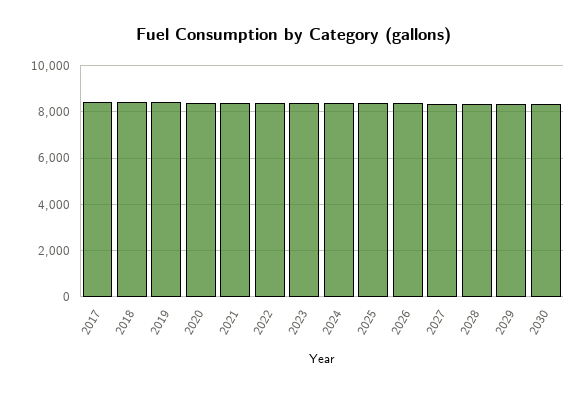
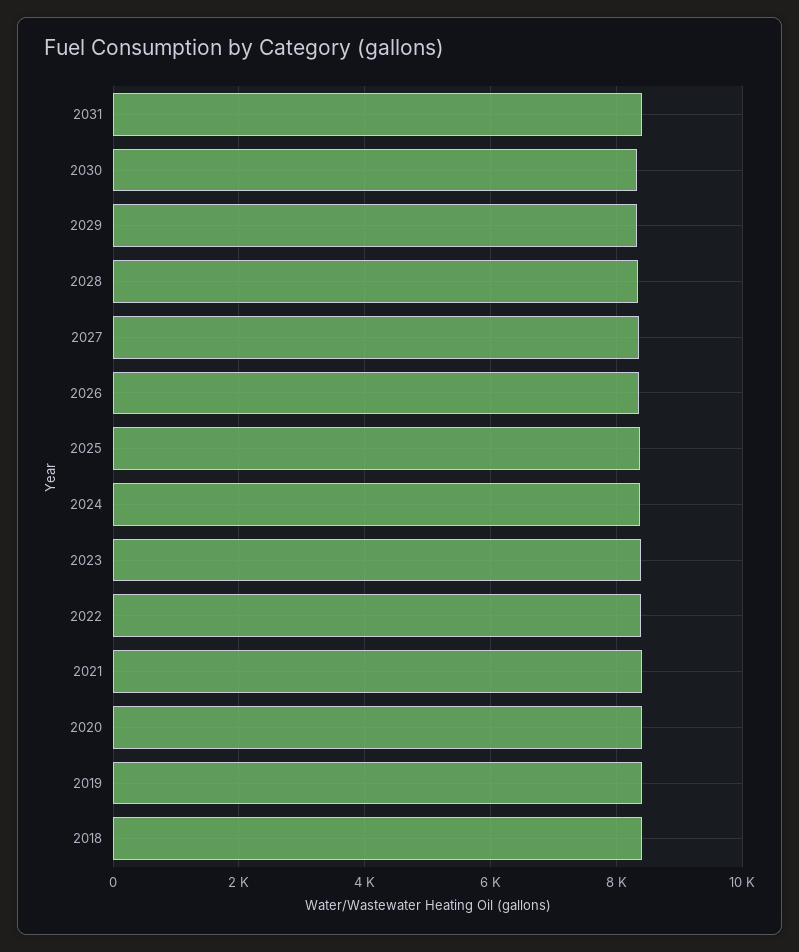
2017: 8500 -> none
2031: none -> 8400

